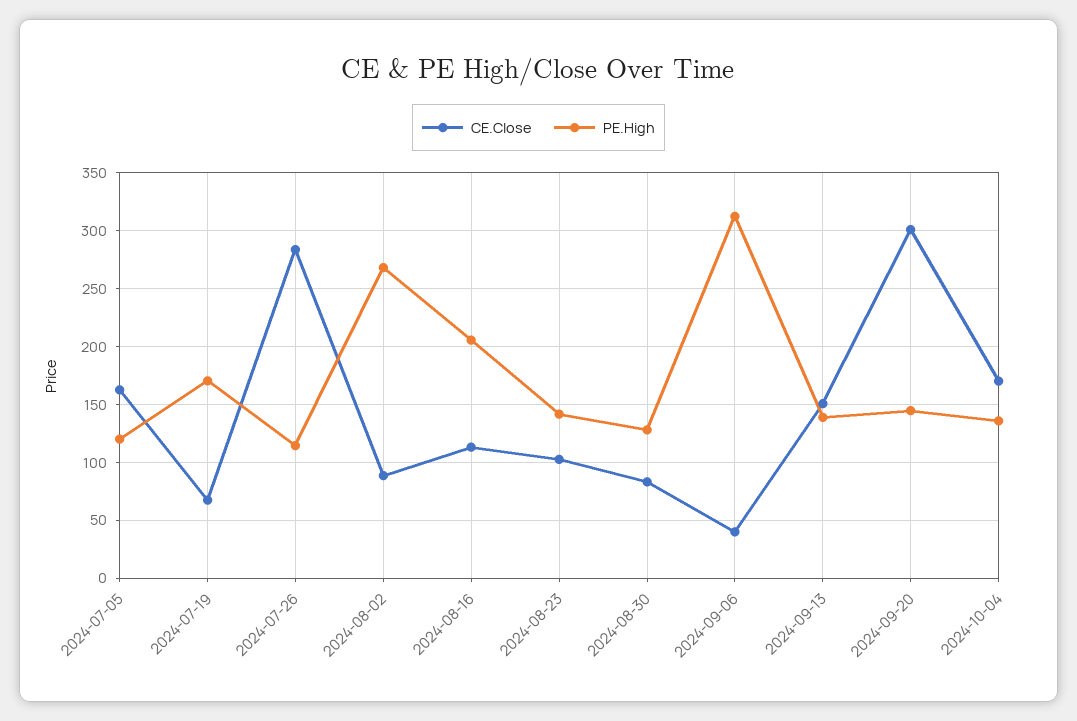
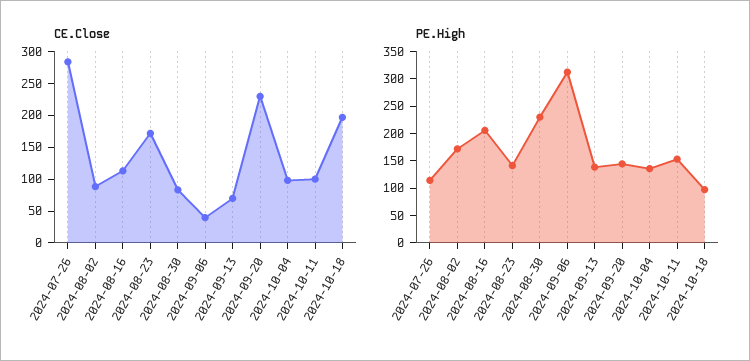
CE.Close, 2024-07-05: 160 -> none
PE.High, 2024-07-05: 120 -> none
CE.Close, 2024-07-19: 70 -> none
PE.High, 2024-07-19: 170 -> none
PE.High, 2024-08-02: 270 -> 175
CE.Close, 2024-08-23: 100 -> 175
PE.High, 2024-08-30: 130 -> 225
CE.Close, 2024-09-13: 150 -> 75
CE.Close, 2024-09-20: 300 -> 225
CE.Close, 2024-10-04: 170 -> 100
CE.Close, 2024-10-11: none -> 100
CE.Close, 2024-10-18: none -> 200
PE.High, 2024-10-11: none -> 150
PE.High, 2024-10-18: none -> 100

